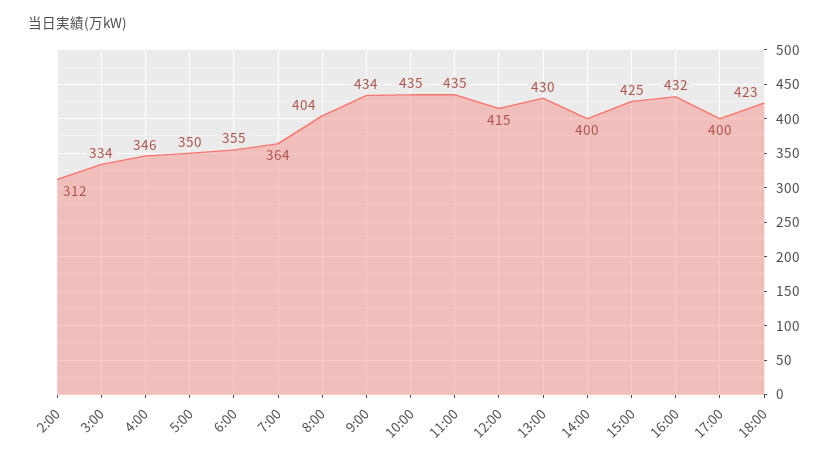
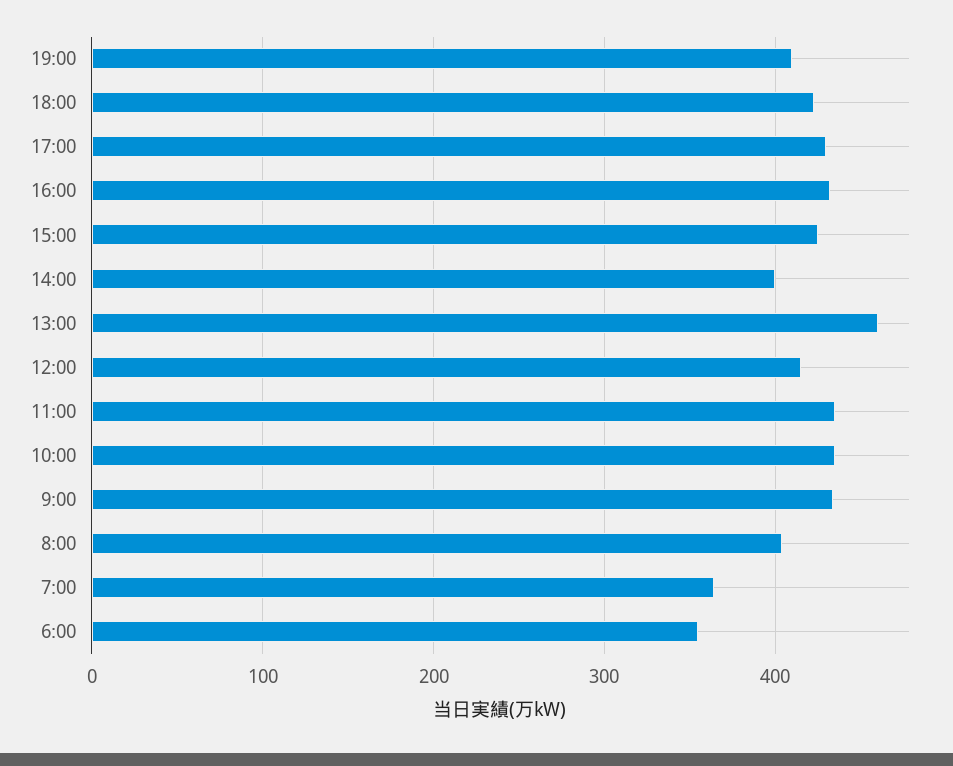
2:00: 312 -> none
3:00: 334 -> none
4:00: 346 -> none
5:00: 350 -> none
13:00: 430 -> 460
17:00: 400 -> 430
19:00: none -> 410

